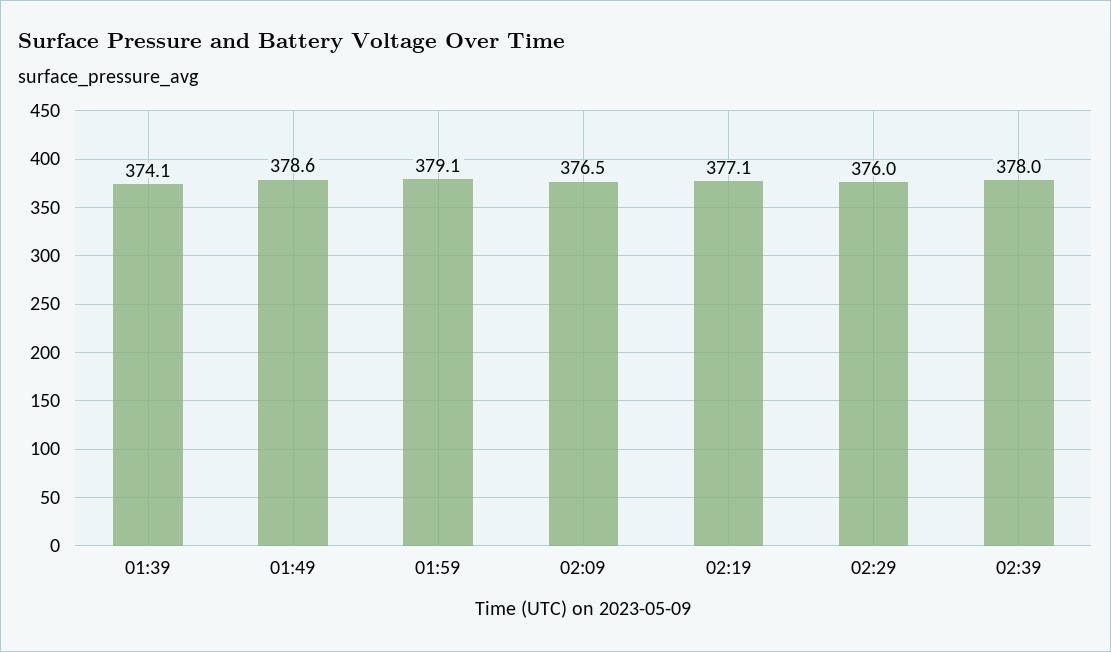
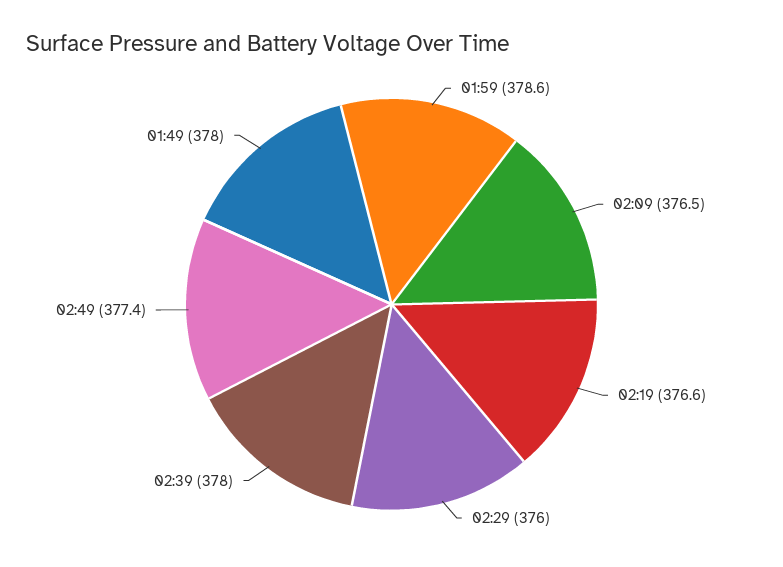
01:39: 374.1 -> none
01:49: 378.6 -> 378
01:59: 379.1 -> 378.6
02:19: 377.1 -> 376.6
02:49: none -> 377.4

